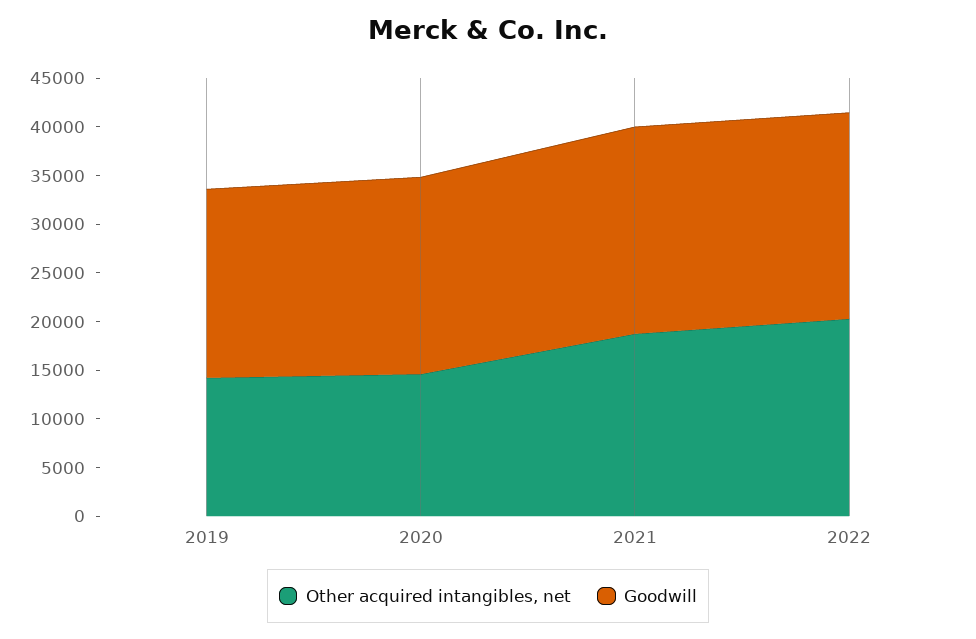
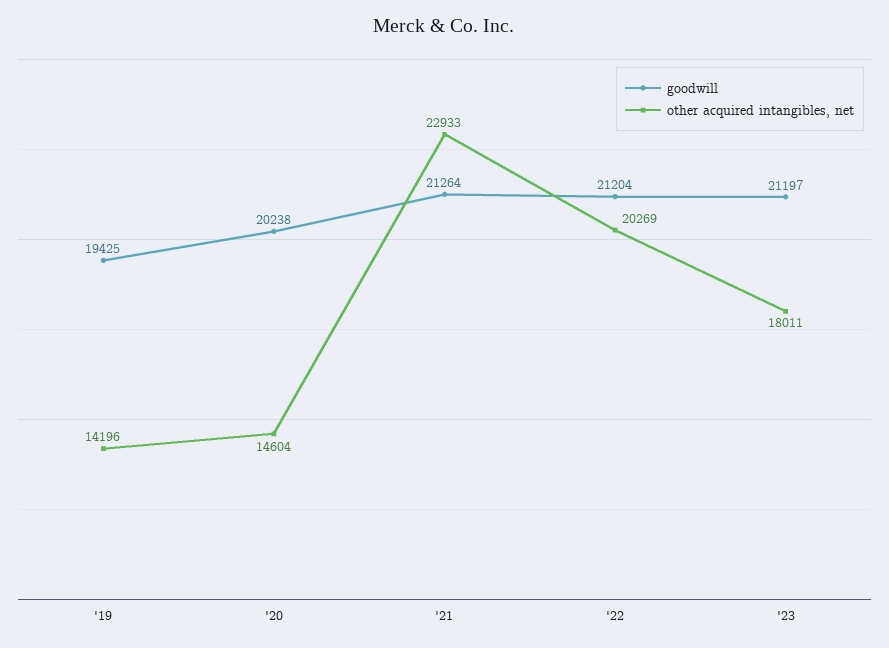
Other acquired intangibles, net, 2021: 19000 -> 22933
Goodwill, '23: none -> 21197
Other acquired intangibles, net, '23: none -> 18011

